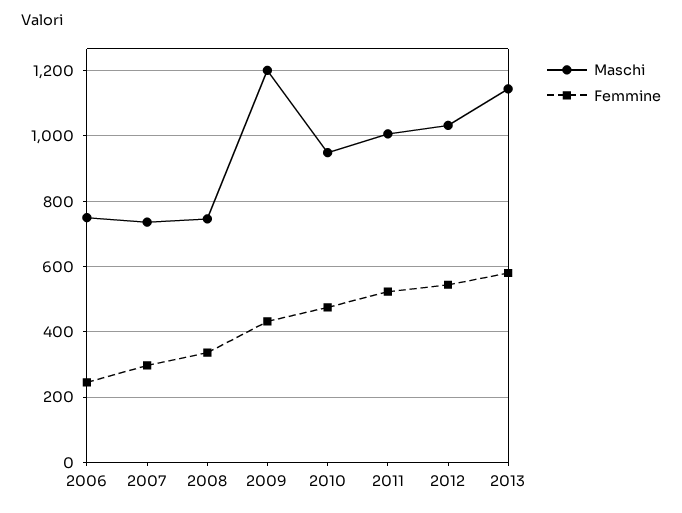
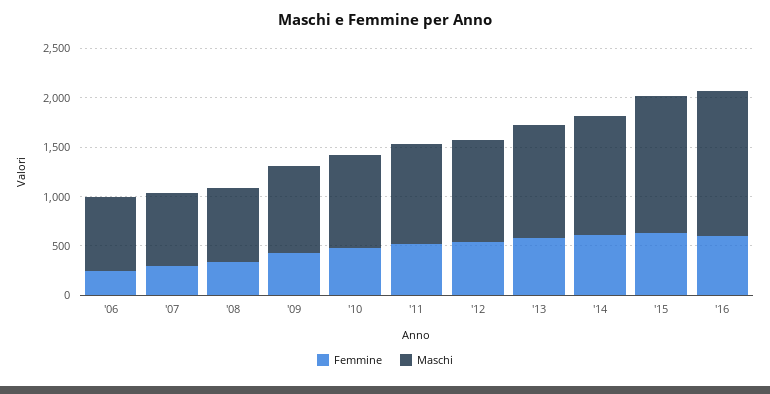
Maschi, 2009: 1200 -> 900
Femmine, '14: none -> 600
Maschi, '14: none -> 1200
Femmine, '15: none -> 600
Maschi, '15: none -> 1400
Femmine, '16: none -> 600
Maschi, '16: none -> 1500

